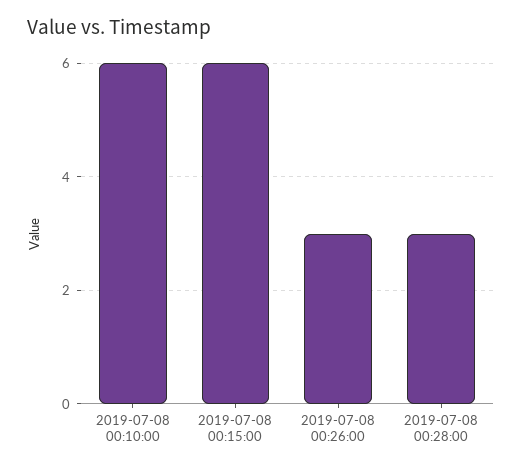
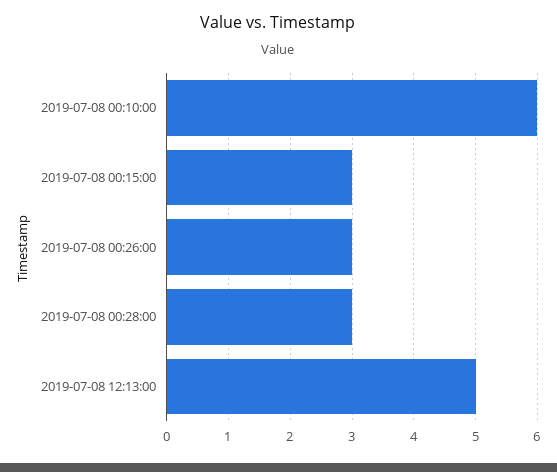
2019-07-08 00:15:00: 6 -> 3
2019-07-08 12:13:00: none -> 5

